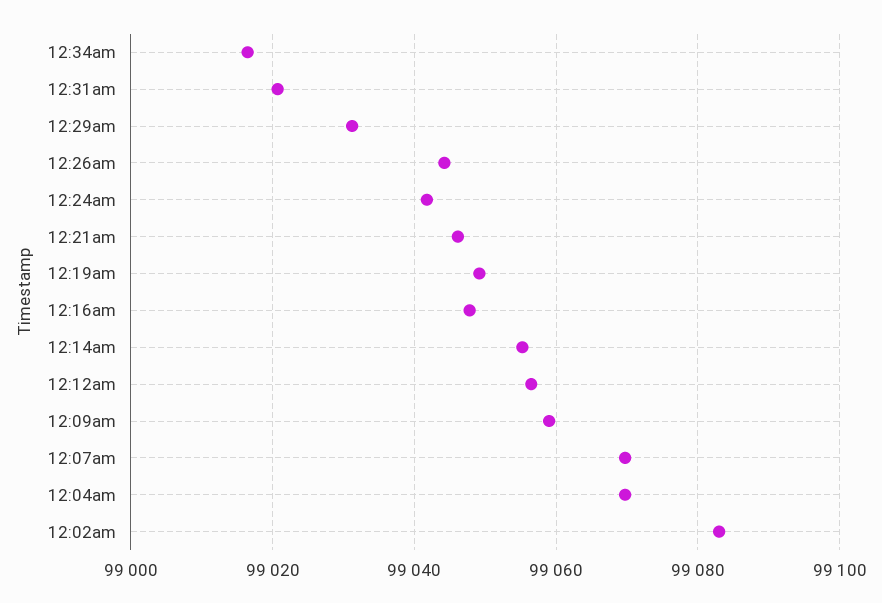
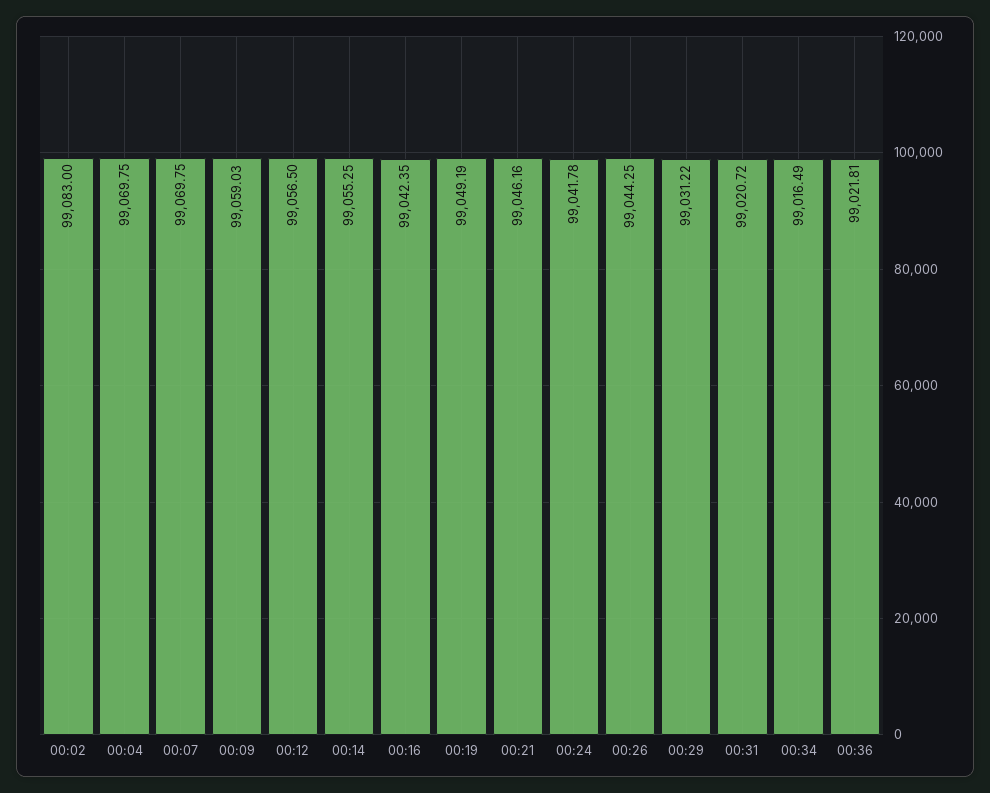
12:16am: 99048 -> 99042.35
00:36: none -> 99021.81

